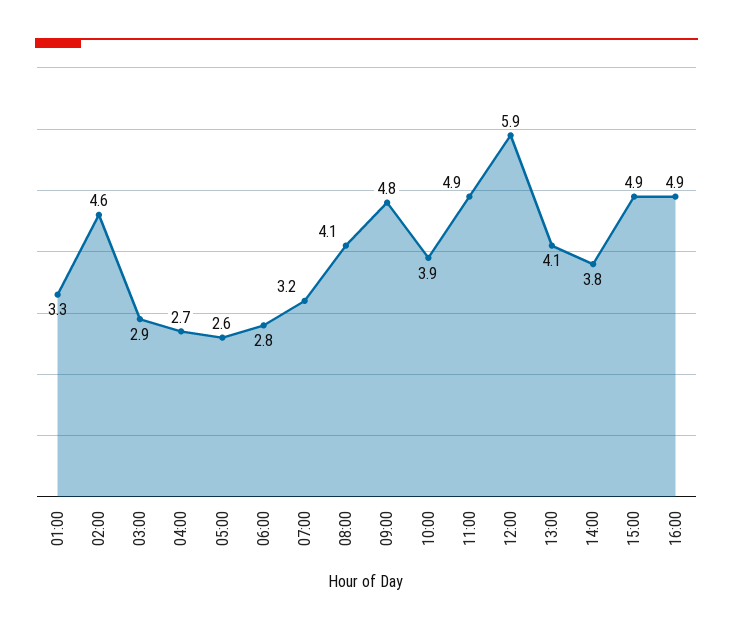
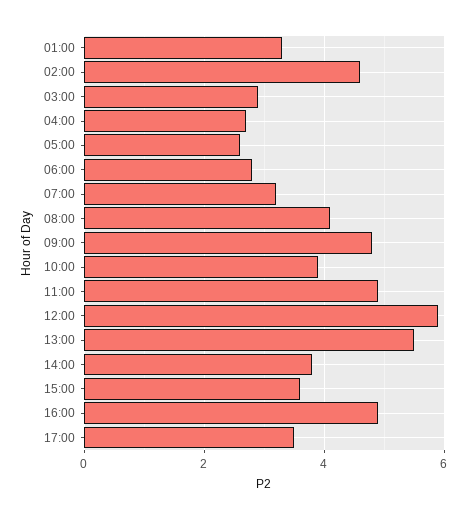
13:00: 4.1 -> 5.5
15:00: 4.9 -> 3.5
17:00: none -> 3.5

